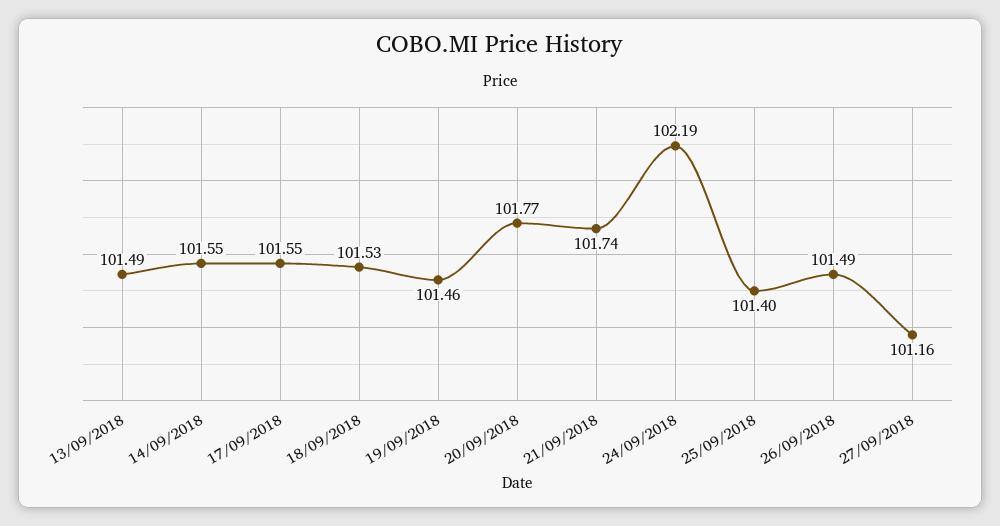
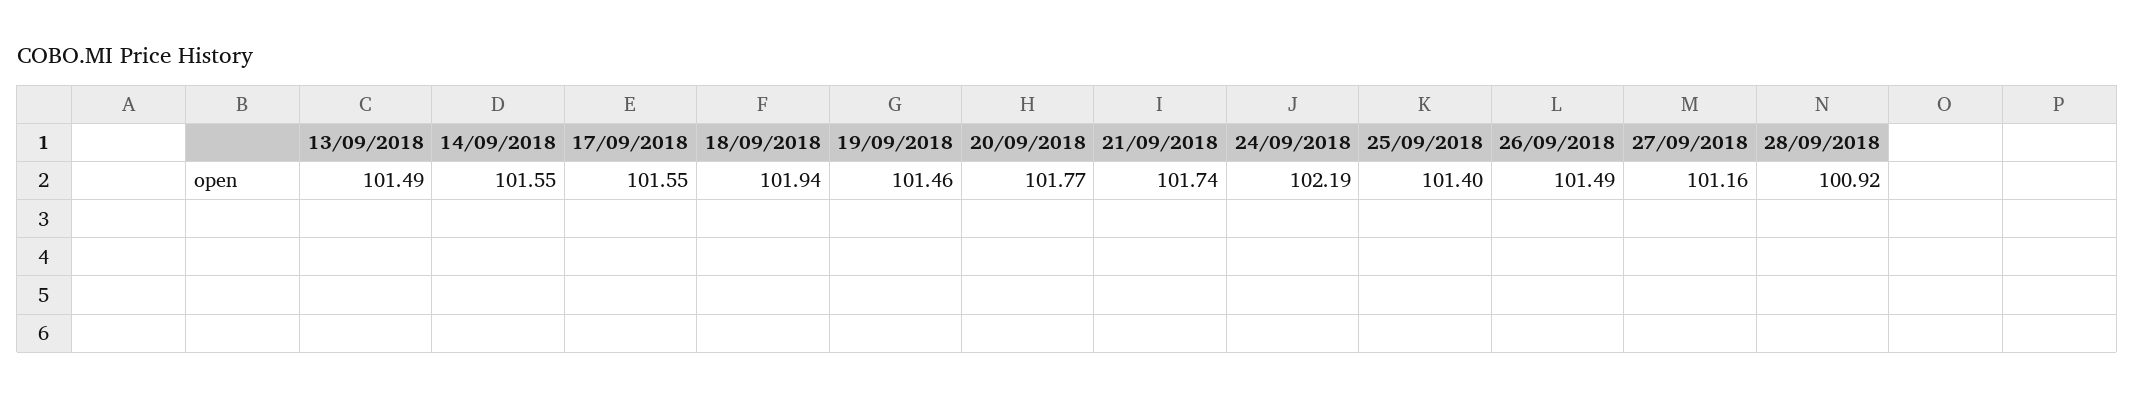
18/09/2018: 101.53 -> 101.94
28/09/2018: none -> 100.92

